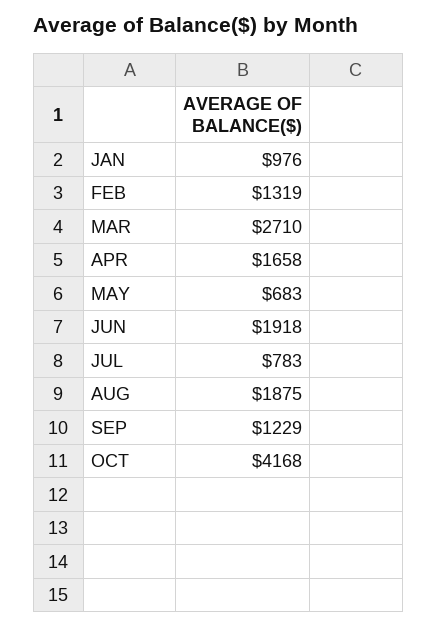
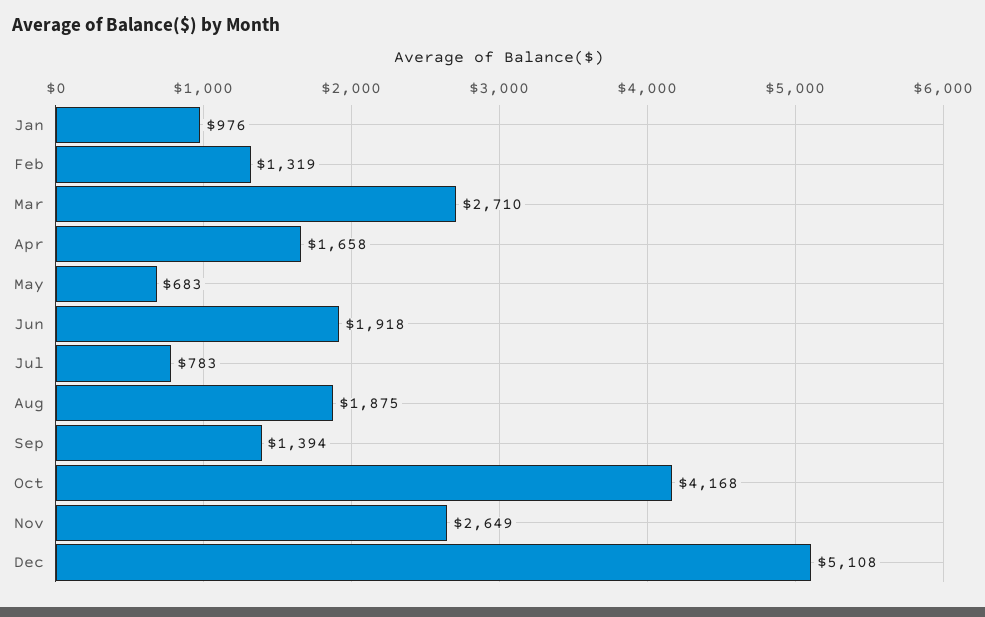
SEP: 1229 -> 1394
Nov: none -> 2649
Dec: none -> 5108

